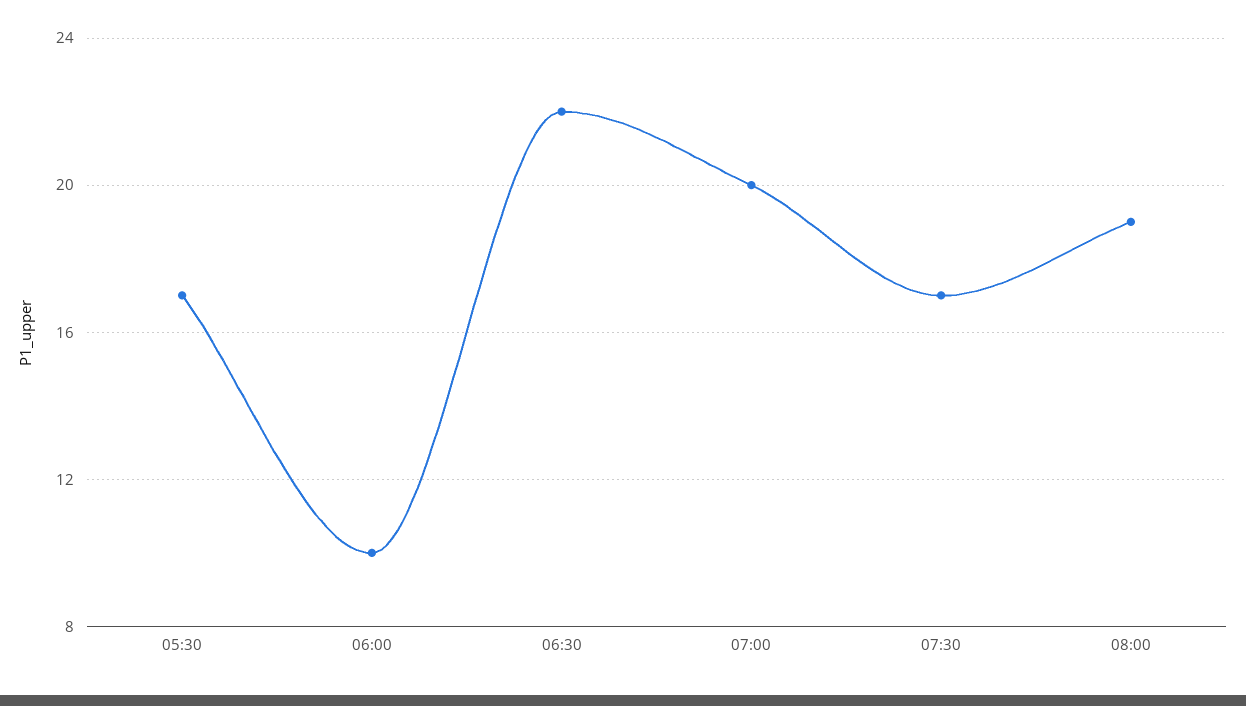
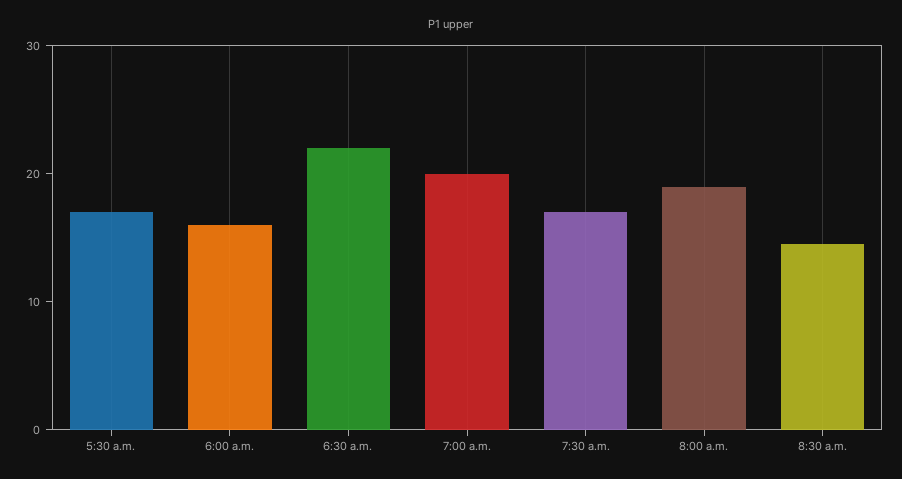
06:00: 10 -> 16
8:30 a.m.: none -> 14

